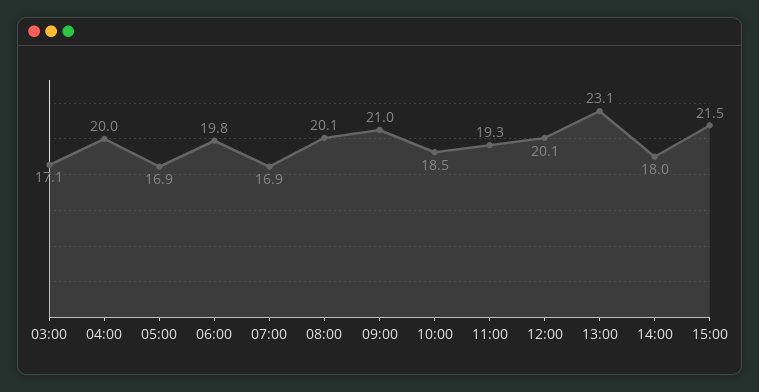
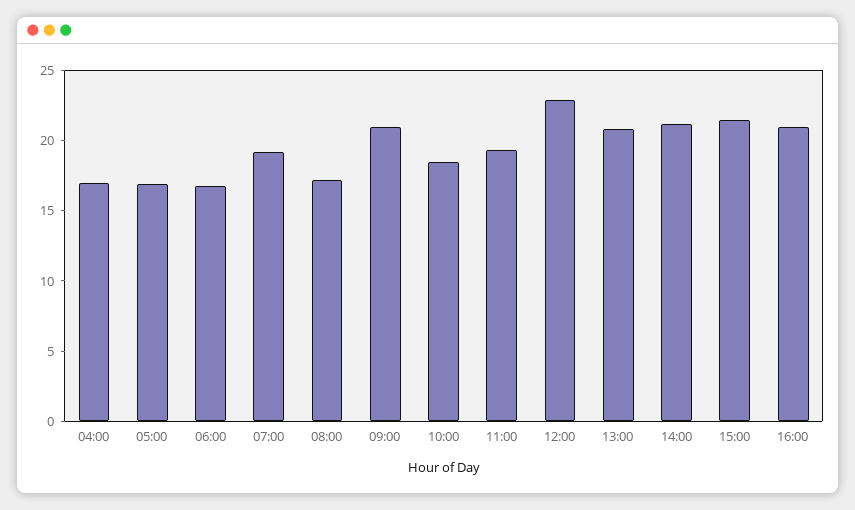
03:00: 17.1 -> none
04:00: 20 -> 17
06:00: 19.8 -> 17
07:00: 16.9 -> 19
08:00: 20.1 -> 17
12:00: 20.1 -> 23
13:00: 23.1 -> 21
14:00: 18 -> 21
16:00: none -> 21

